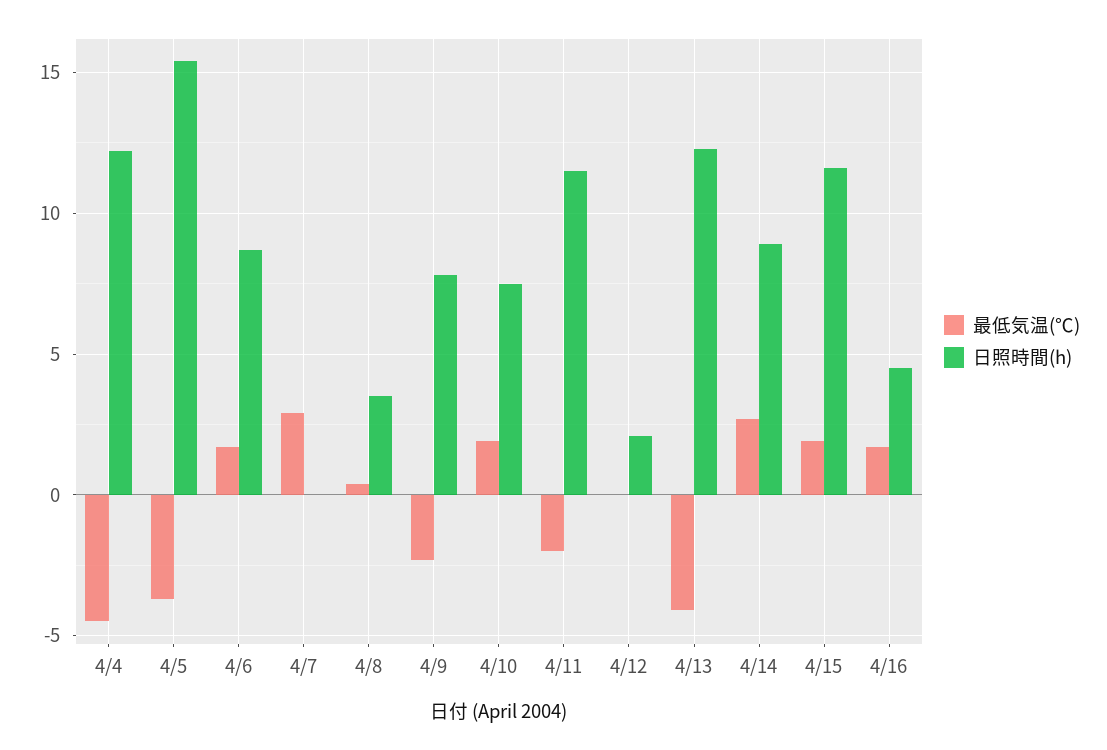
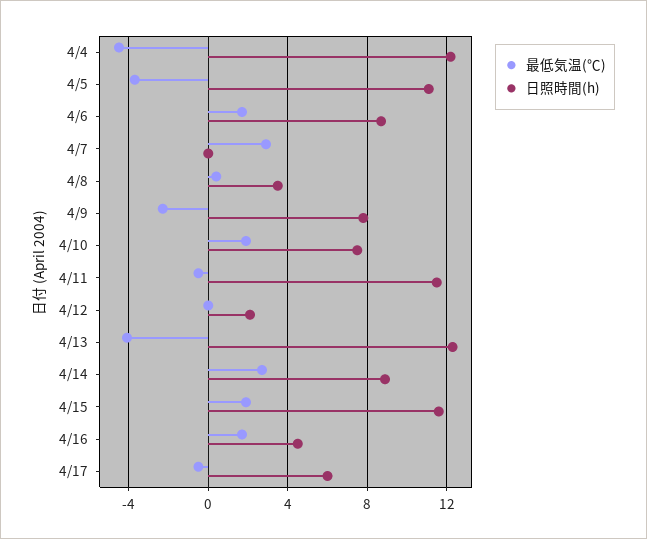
日照時間(h), 4/5: 15.5 -> 11
最低気温(℃), 4/11: -2 -> -0.5
最低気温(℃), 4/17: none -> -0.5
日照時間(h), 4/17: none -> 6

